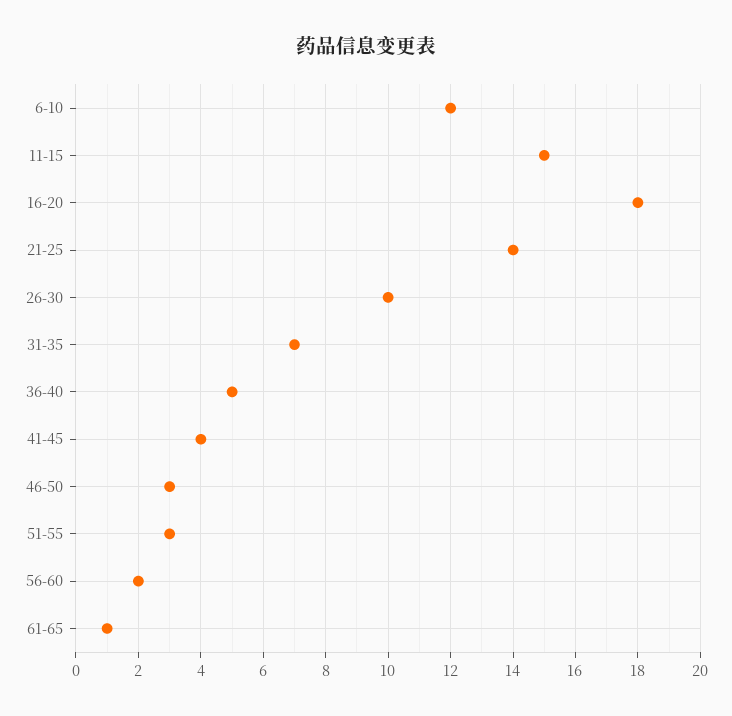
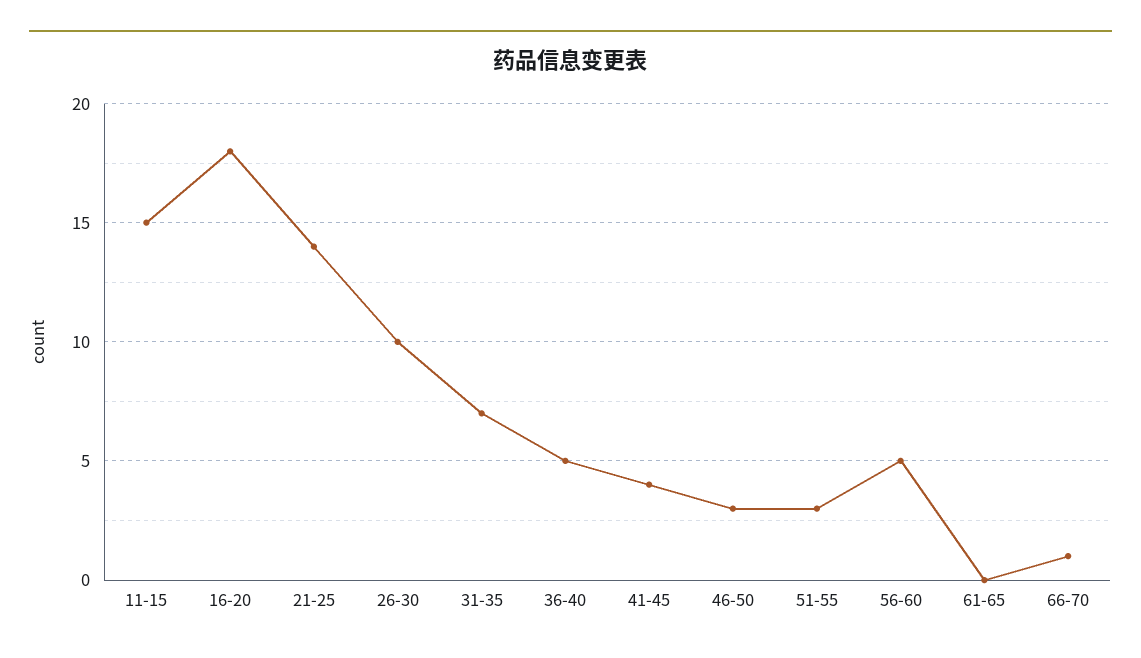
6-10: 12 -> none
56-60: 2 -> 5
61-65: 1 -> 0
66-70: none -> 1

